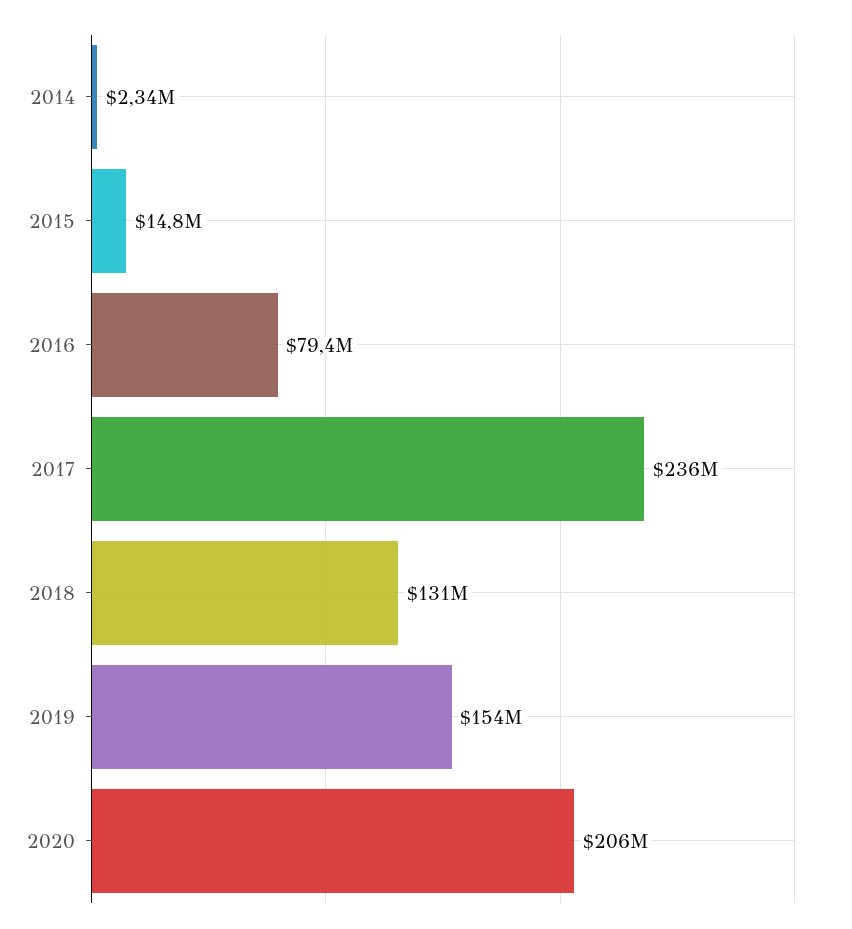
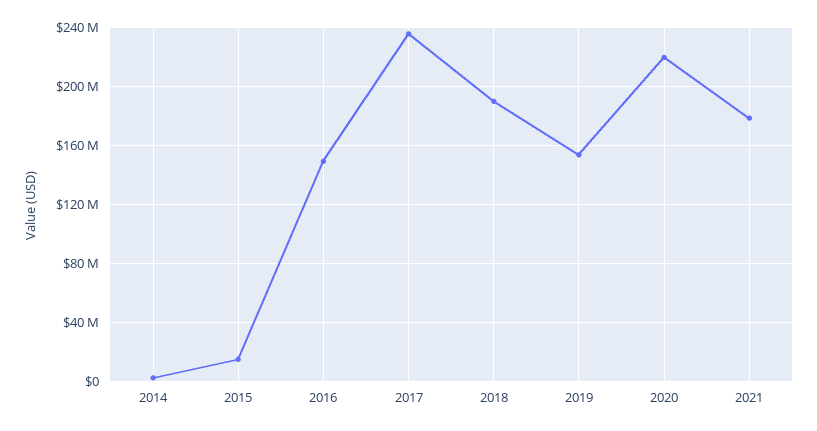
2016: 79400000 -> 150000000
2018: 131000000 -> 190000000
2020: 206000000 -> 220000000
2021: none -> 180000000

